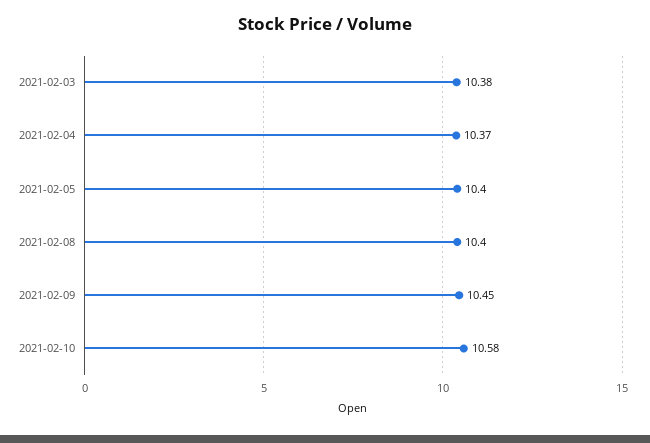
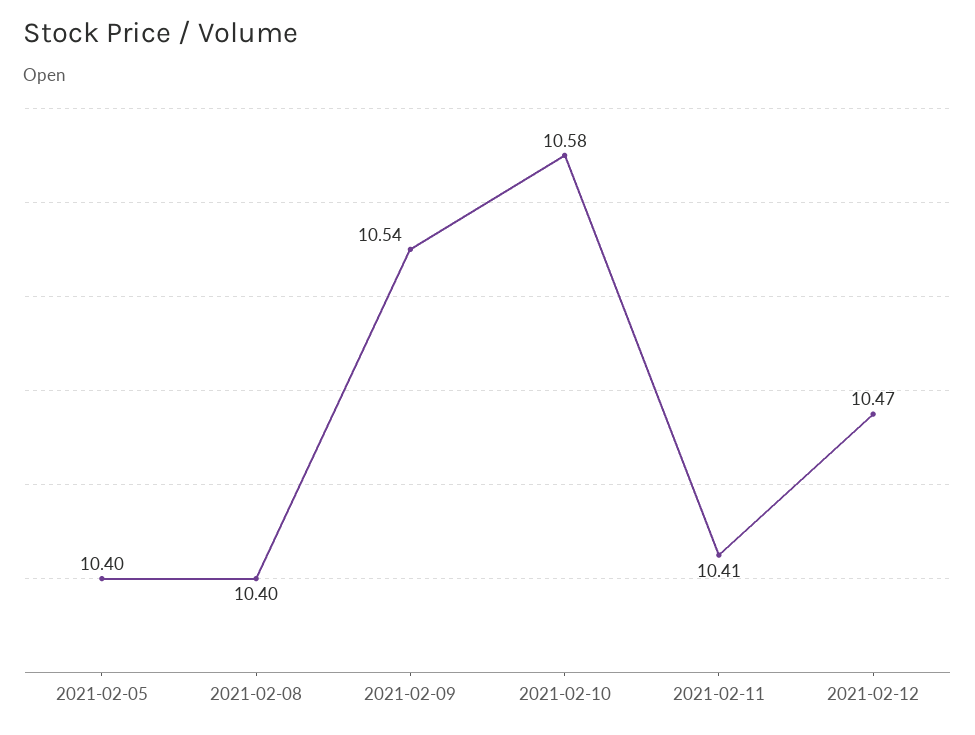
2021-02-03: 10.38 -> none
2021-02-04: 10.37 -> none
2021-02-09: 10.45 -> 10.54
2021-02-11: none -> 10.41
2021-02-12: none -> 10.47

